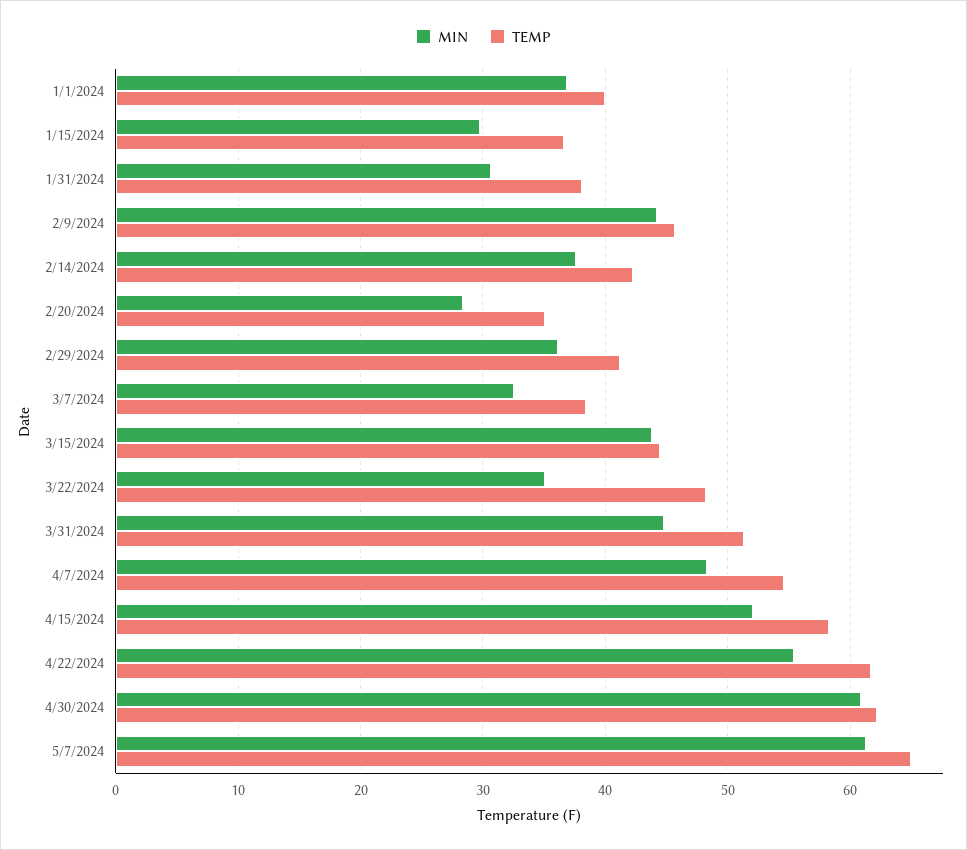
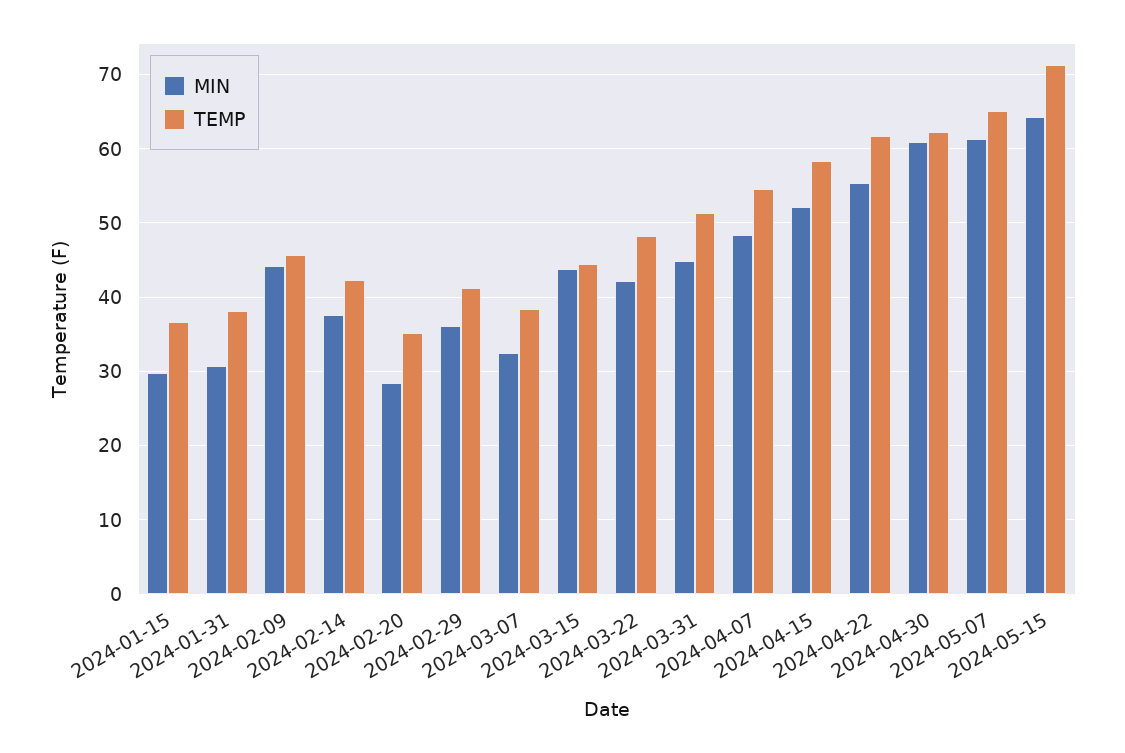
MIN, 1/1/2024: 37 -> none
TEMP, 1/1/2024: 40 -> none
MIN, 3/22/2024: 35 -> 42
MIN, 2024-05-15: none -> 64
TEMP, 2024-05-15: none -> 71

